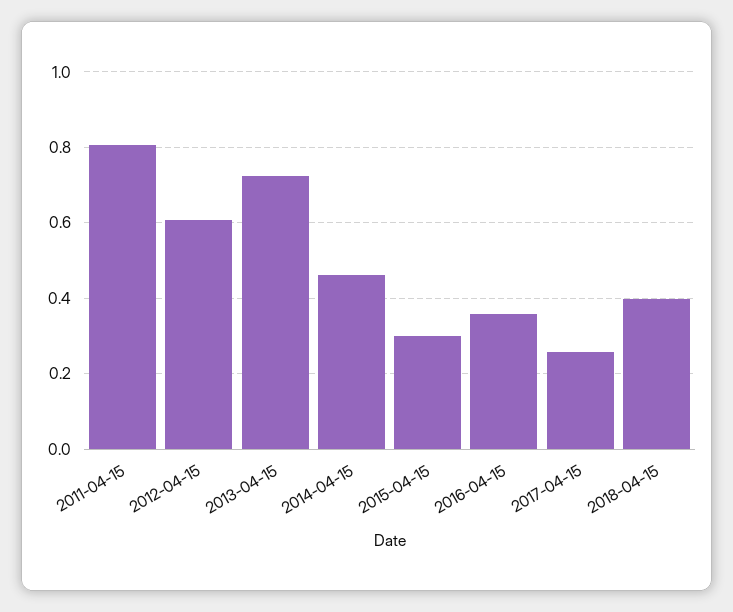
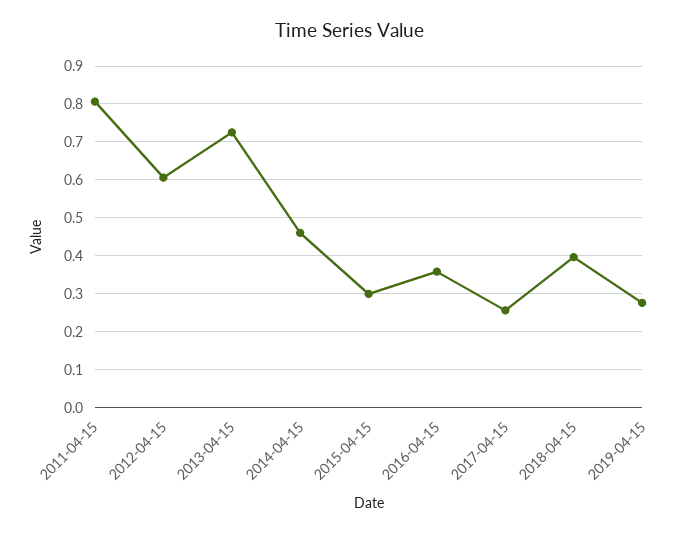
2019-04-15: none -> 0.28

